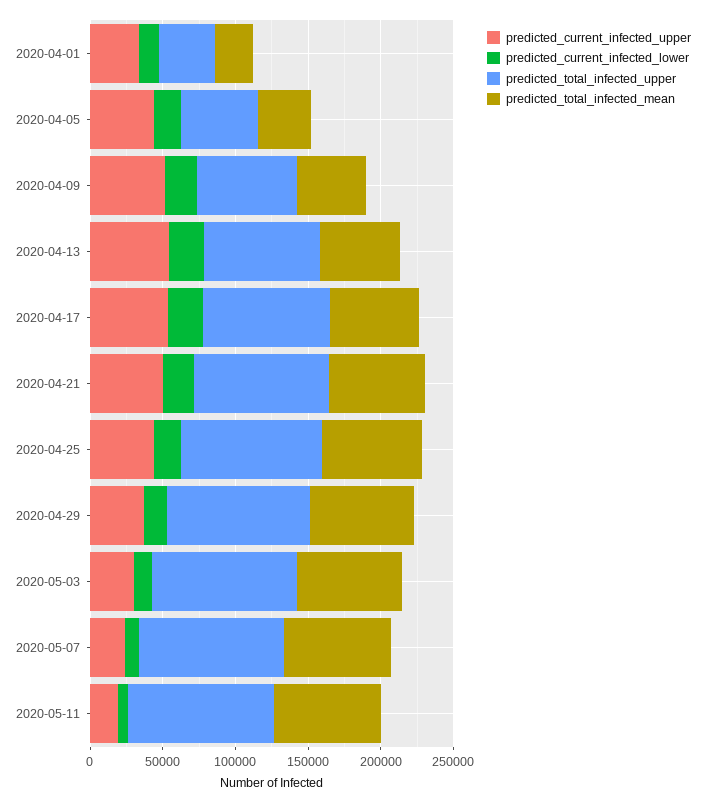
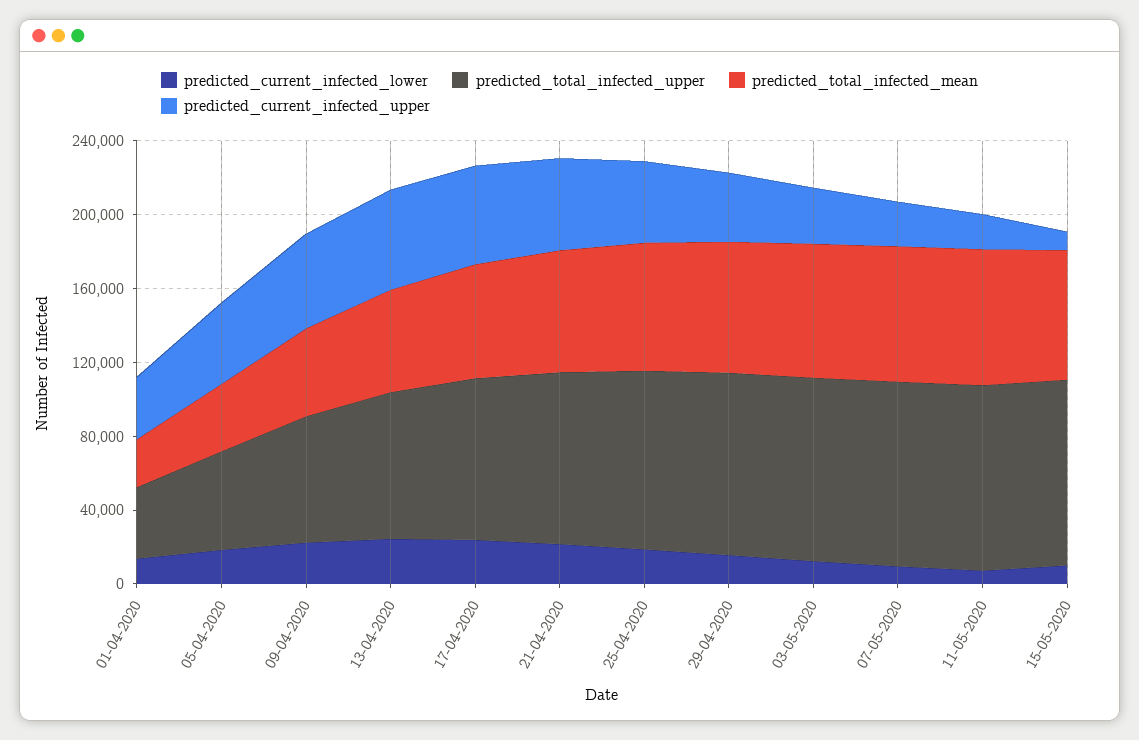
predicted_current_infected_lower, 15-05-2020: none -> 10000
predicted_total_infected_upper, 15-05-2020: none -> 100000
predicted_total_infected_mean, 15-05-2020: none -> 70000
predicted_current_infected_upper, 15-05-2020: none -> 10000

